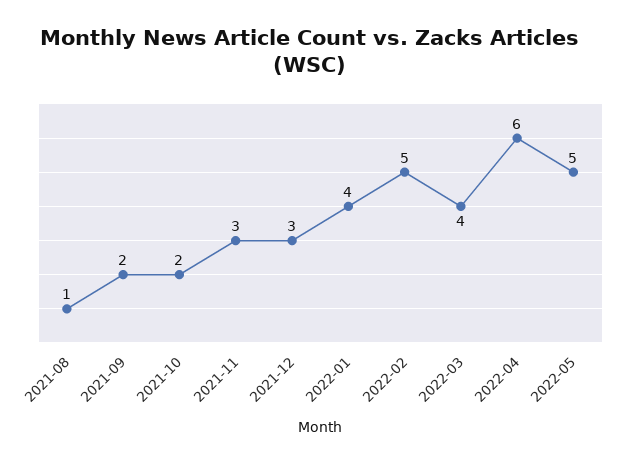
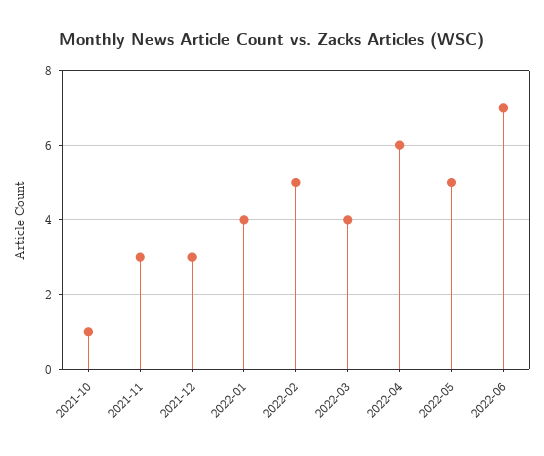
2021-08: 1 -> none
2021-09: 2 -> none
2021-10: 2 -> 1
2022-06: none -> 7

